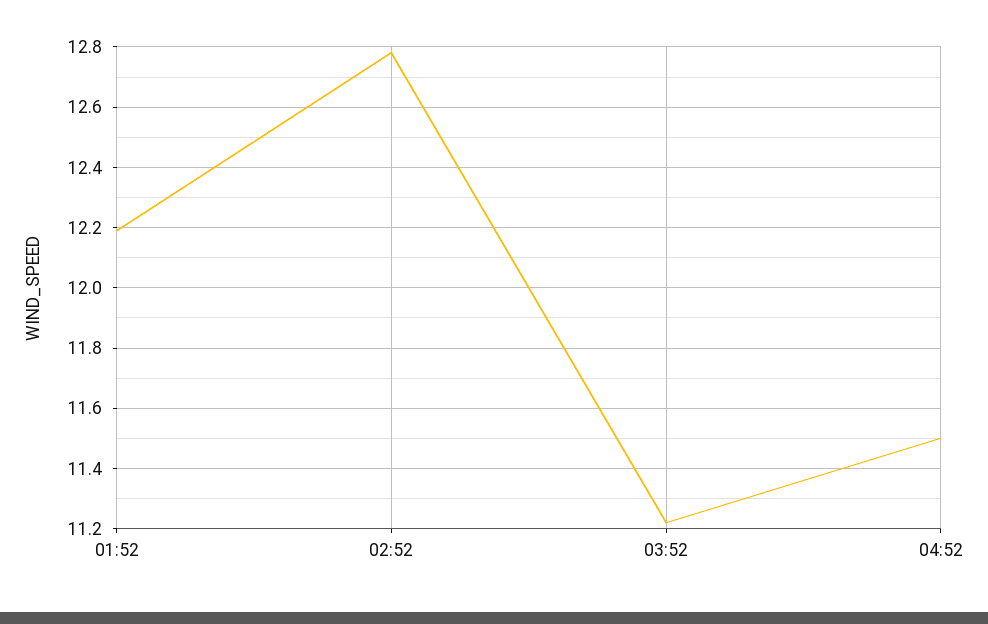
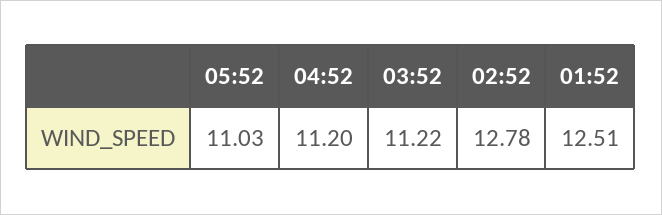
01:52: 12.2 -> 12.51
04:52: 11.5 -> 11.2
05:52: none -> 11.03

